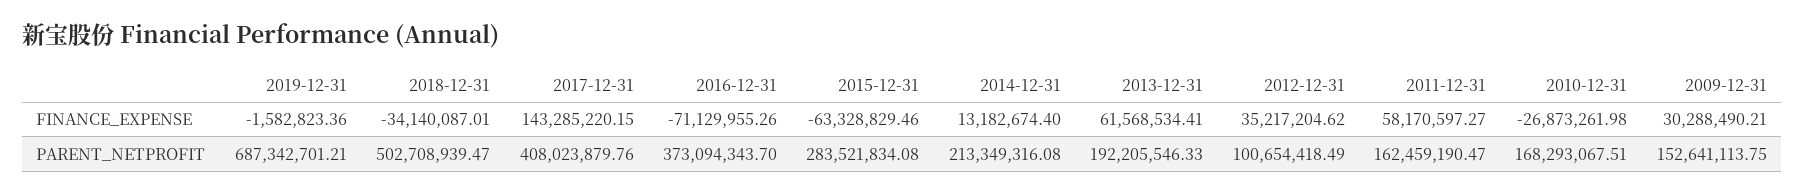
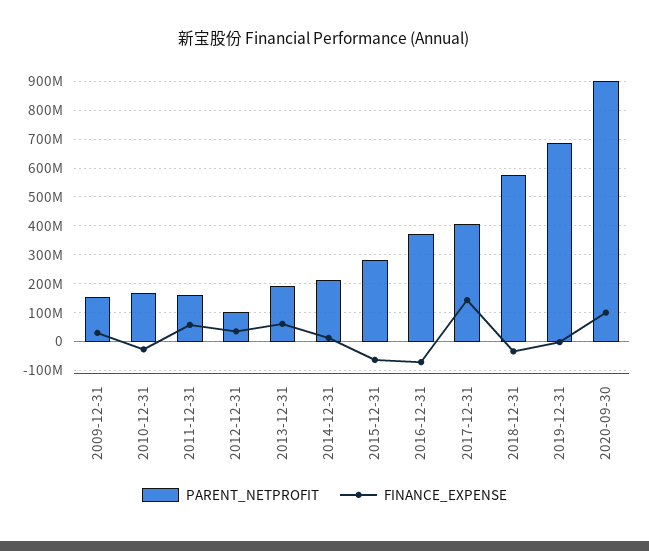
PARENT_NETPROFIT, 2018-12-31: 502708939.47 -> 575000000
PARENT_NETPROFIT, 2020-09-30: none -> 900000000
FINANCE_EXPENSE, 2020-09-30: none -> 100000000

